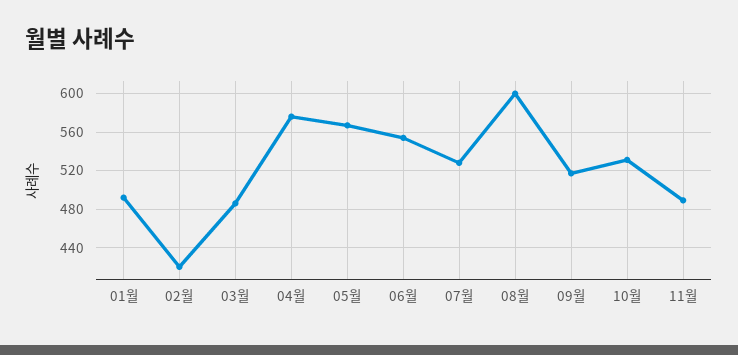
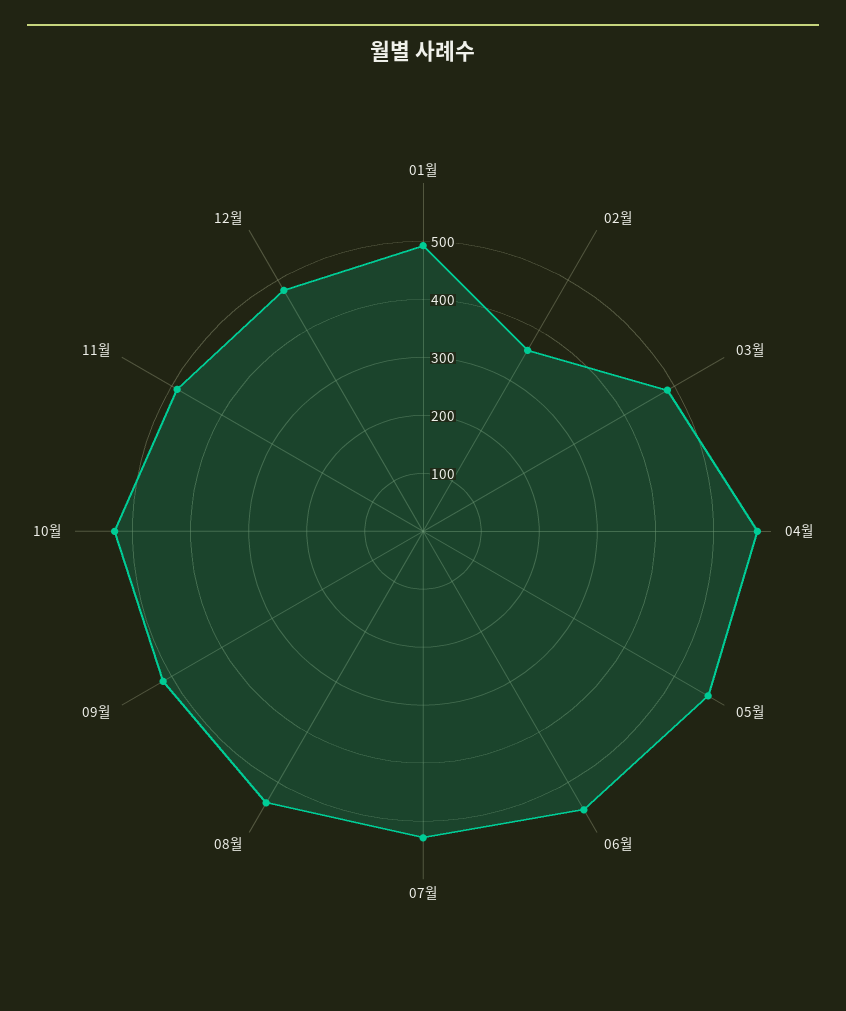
02월: 420 -> 360
08월: 600 -> 540
12월: none -> 480

